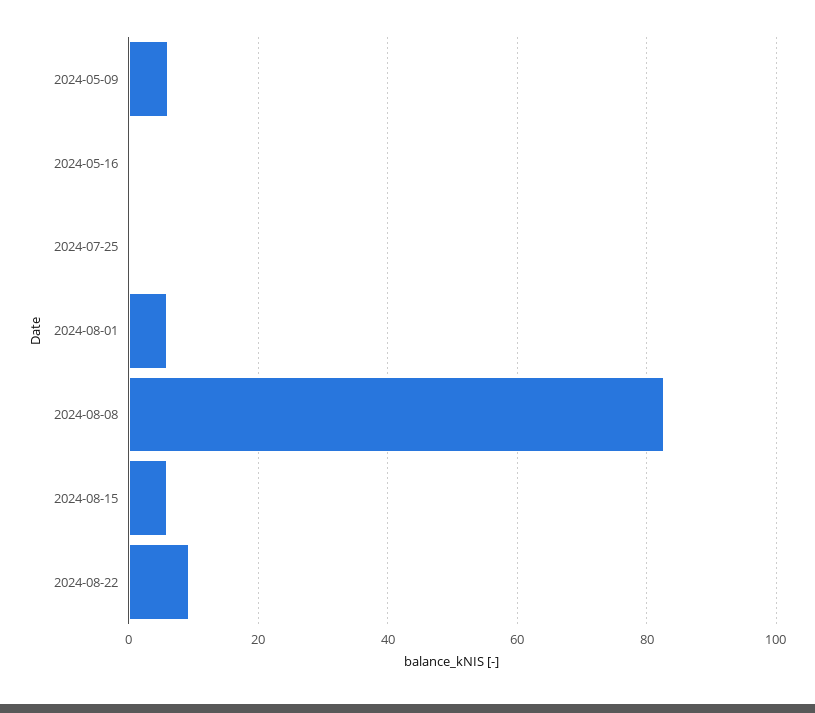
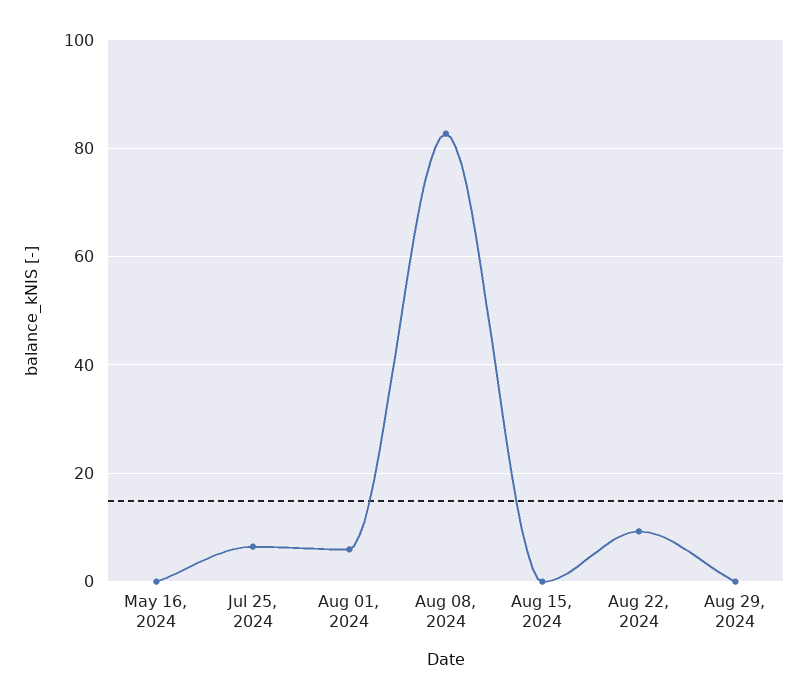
2024-05-09: 6 -> none
2024-07-25: 0 -> 6
2024-08-15: 6 -> 0
Aug 29, 2024: none -> 0

